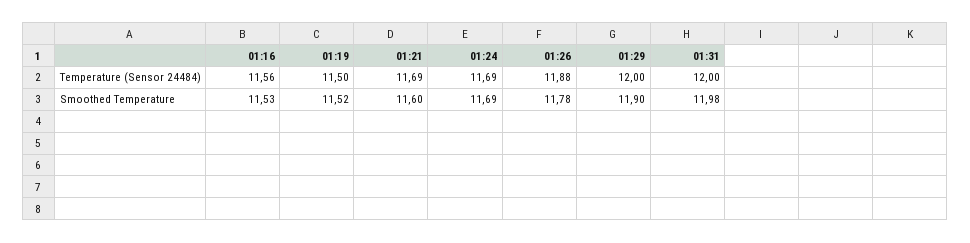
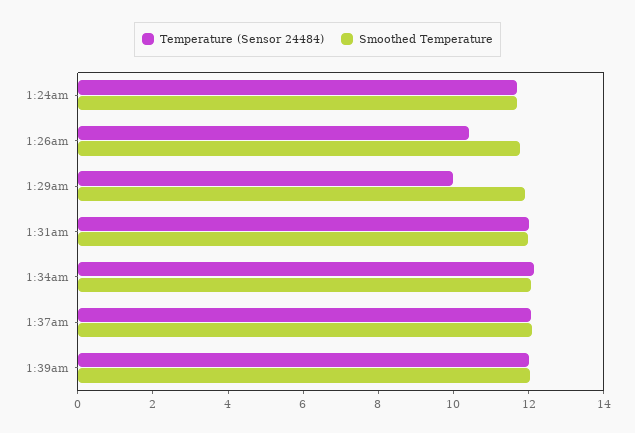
Temperature (Sensor 24484), 01:16: 11.56 -> none
Temperature (Sensor 24484), 01:19: 11.5 -> none
Temperature (Sensor 24484), 01:21: 11.69 -> none
Temperature (Sensor 24484), 01:26: 11.88 -> 10.5
Temperature (Sensor 24484), 01:29: 12 -> 10
Smoothed Temperature, 01:16: 11.53 -> none
Smoothed Temperature, 01:19: 11.52 -> none
Smoothed Temperature, 01:21: 11.6 -> none
Temperature (Sensor 24484), 1:34am: none -> 12
Smoothed Temperature, 1:34am: none -> 12
Temperature (Sensor 24484), 1:37am: none -> 12
Smoothed Temperature, 1:37am: none -> 12
Temperature (Sensor 24484), 1:39am: none -> 12
Smoothed Temperature, 1:39am: none -> 12

